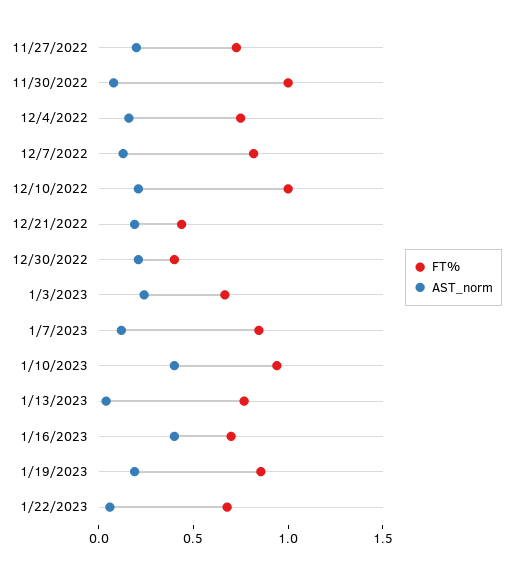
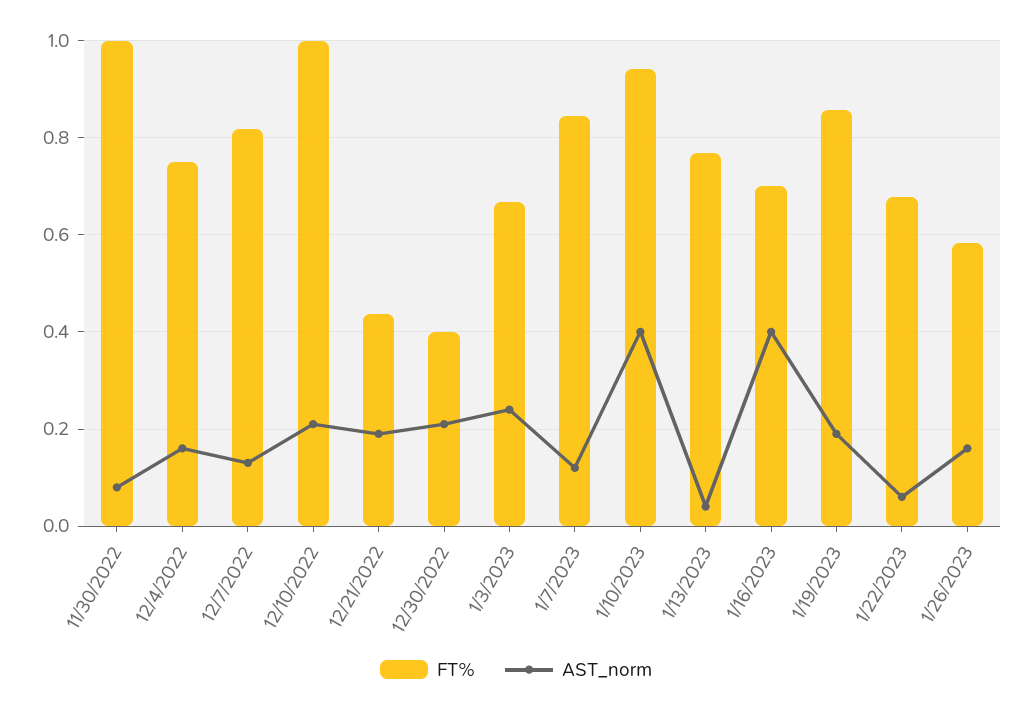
FT%, 11/27/2022: 0.7 -> none
AST_norm, 11/27/2022: 0.2 -> none
FT%, 1/26/2023: none -> 0.58
AST_norm, 1/26/2023: none -> 0.16

